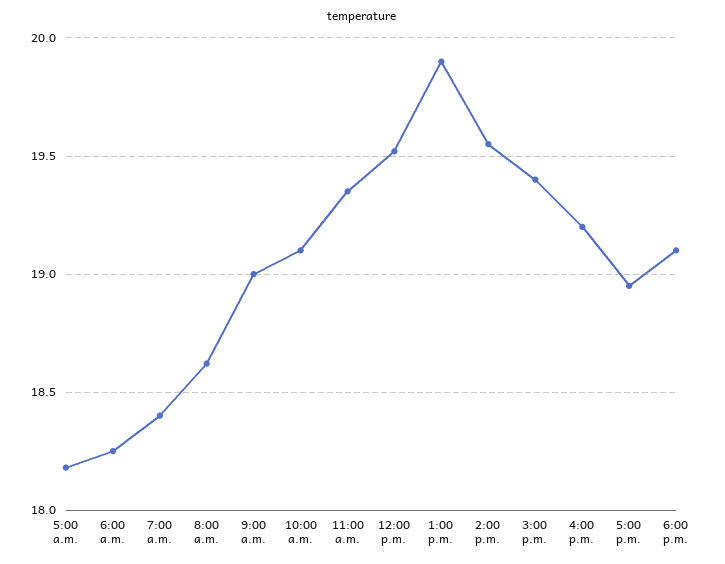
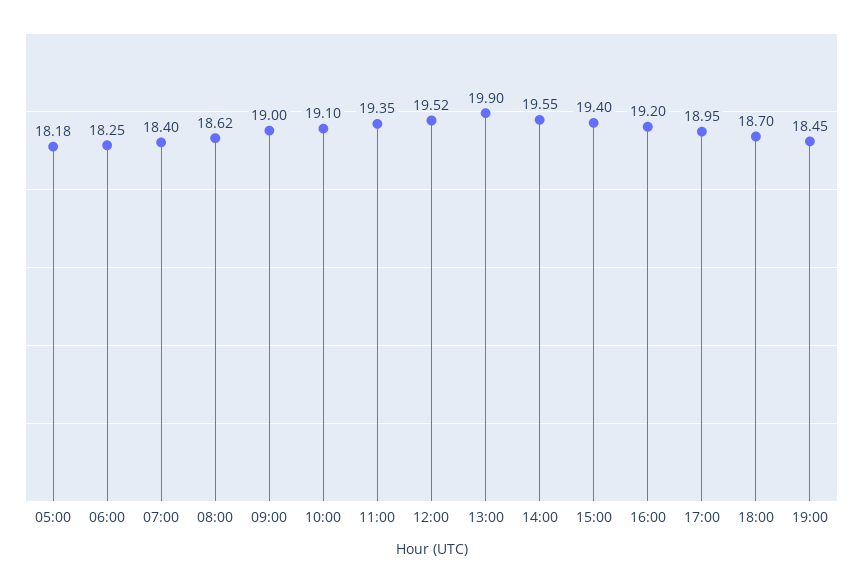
6:00 p.m.: 19.1 -> 18.7
19:00: none -> 18.45

